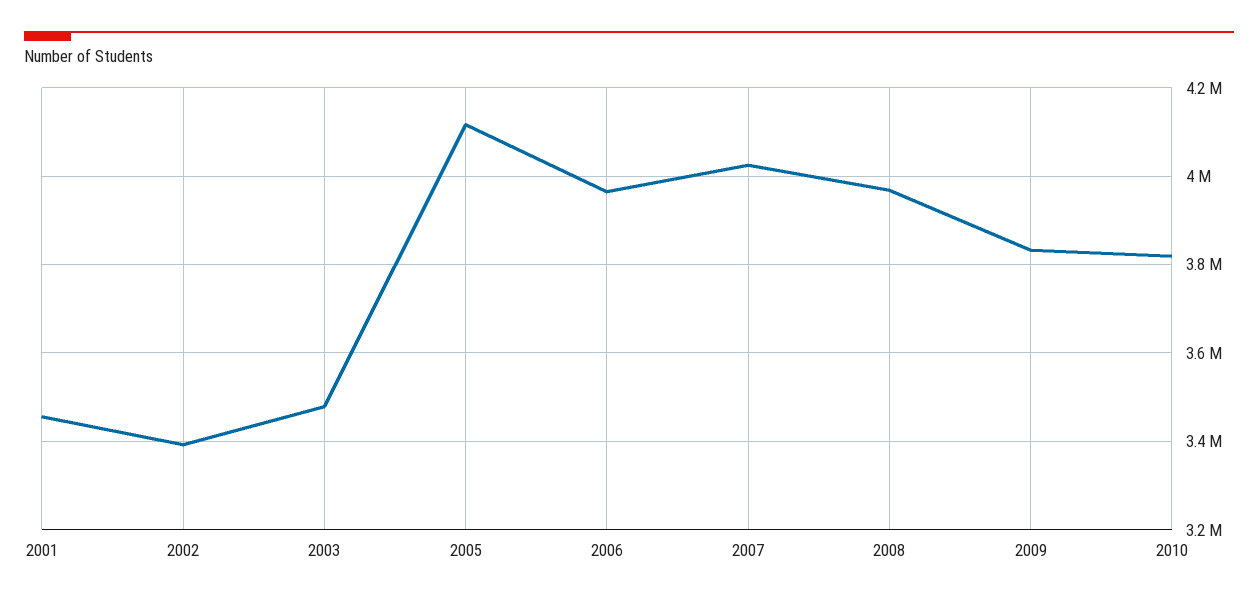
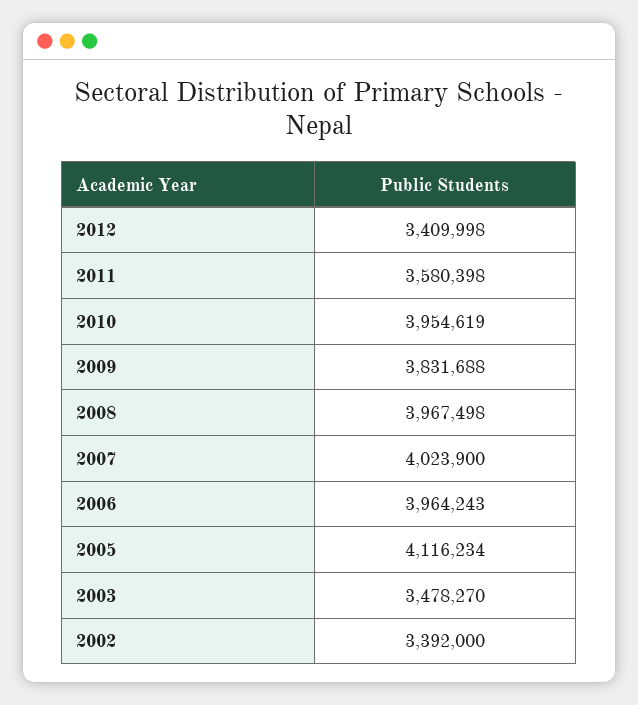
2001: 3460000 -> none
2010: 3820000 -> 3954619
2012: none -> 3409998
2011: none -> 3580398

